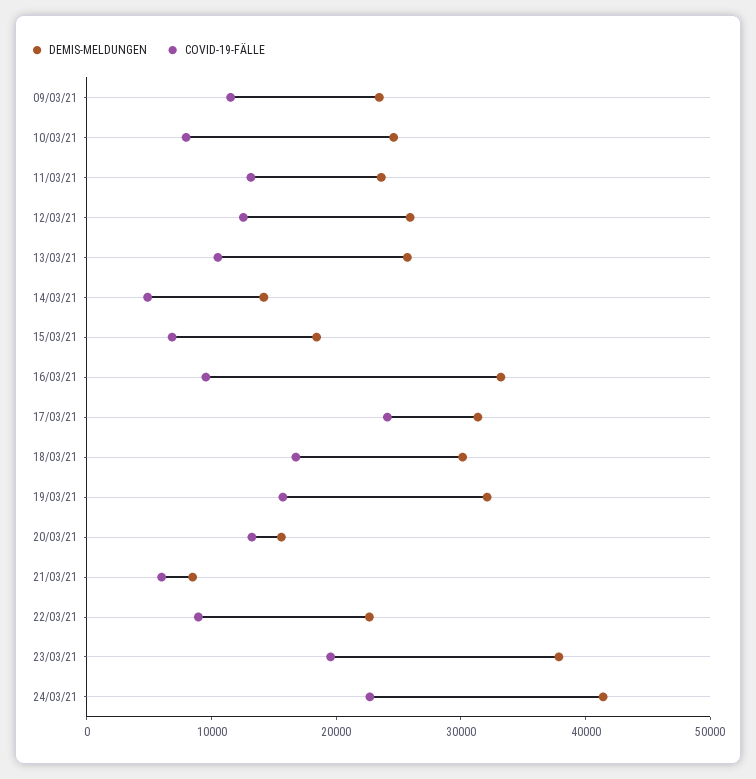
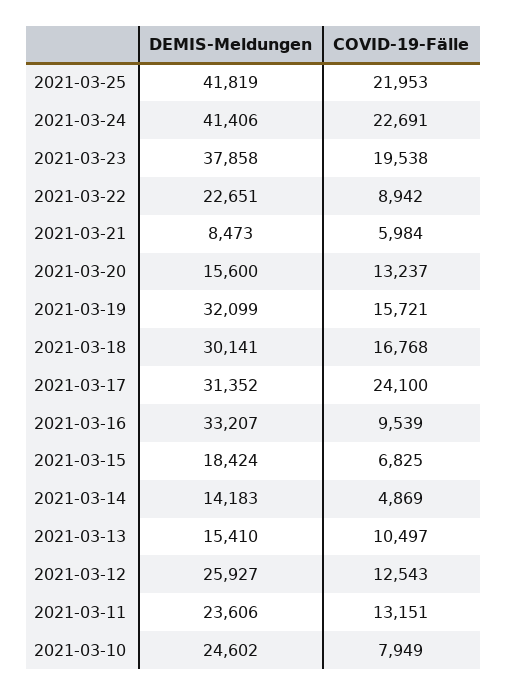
DEMIS-MELDUNGEN, 09/03/21: 24000 -> none
COVID-19-FÄLLE, 09/03/21: 12000 -> none
DEMIS-MELDUNGEN, 13/03/21: 26000 -> 15410
DEMIS-MELDUNGEN, 2021-03-25: none -> 41819
COVID-19-FÄLLE, 2021-03-25: none -> 21953

